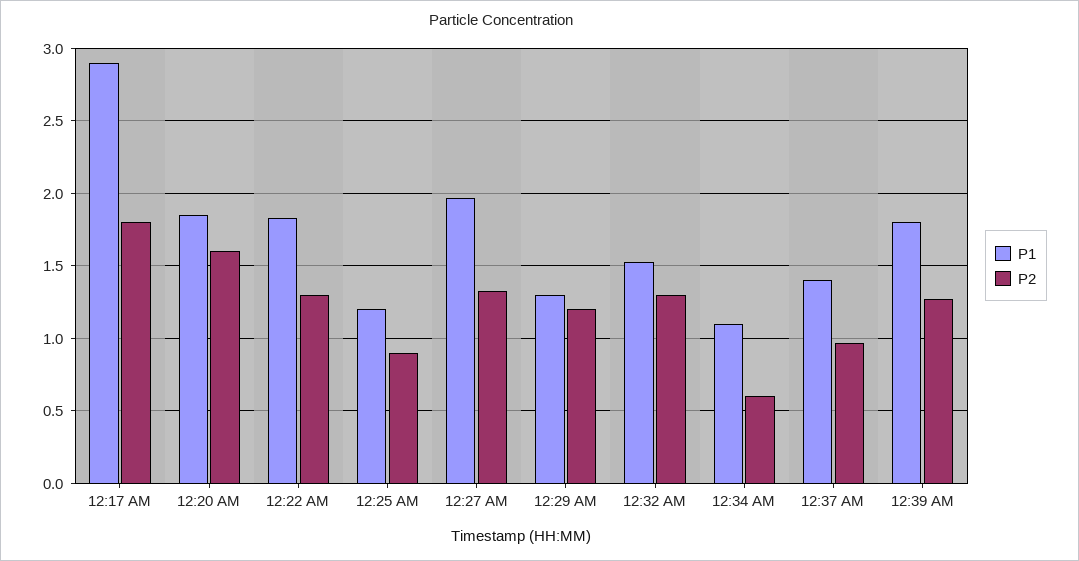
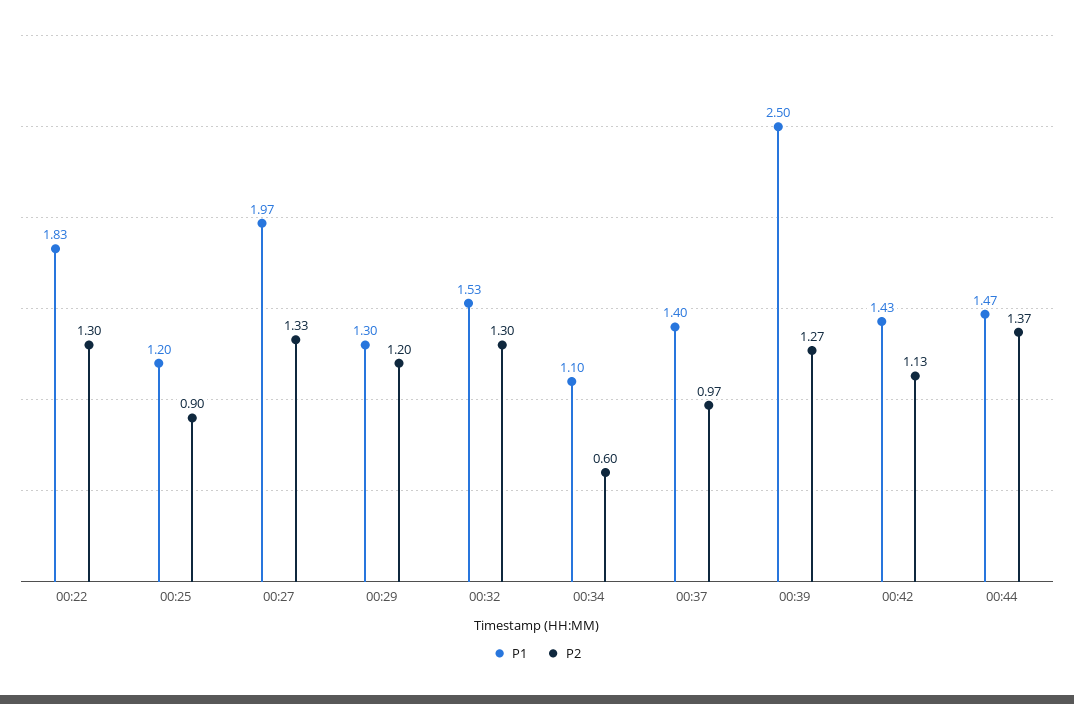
P1, 12:17 AM: 2.9 -> none
P2, 12:17 AM: 1.8 -> none
P1, 12:20 AM: 1.85 -> none
P2, 12:20 AM: 1.6 -> none
P1, 12:39 AM: 1.8 -> 2.5
P1, 00:42: none -> 1.43
P2, 00:42: none -> 1.13
P1, 00:44: none -> 1.47
P2, 00:44: none -> 1.37

